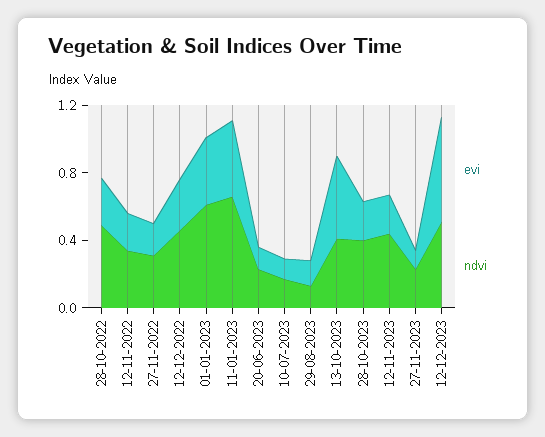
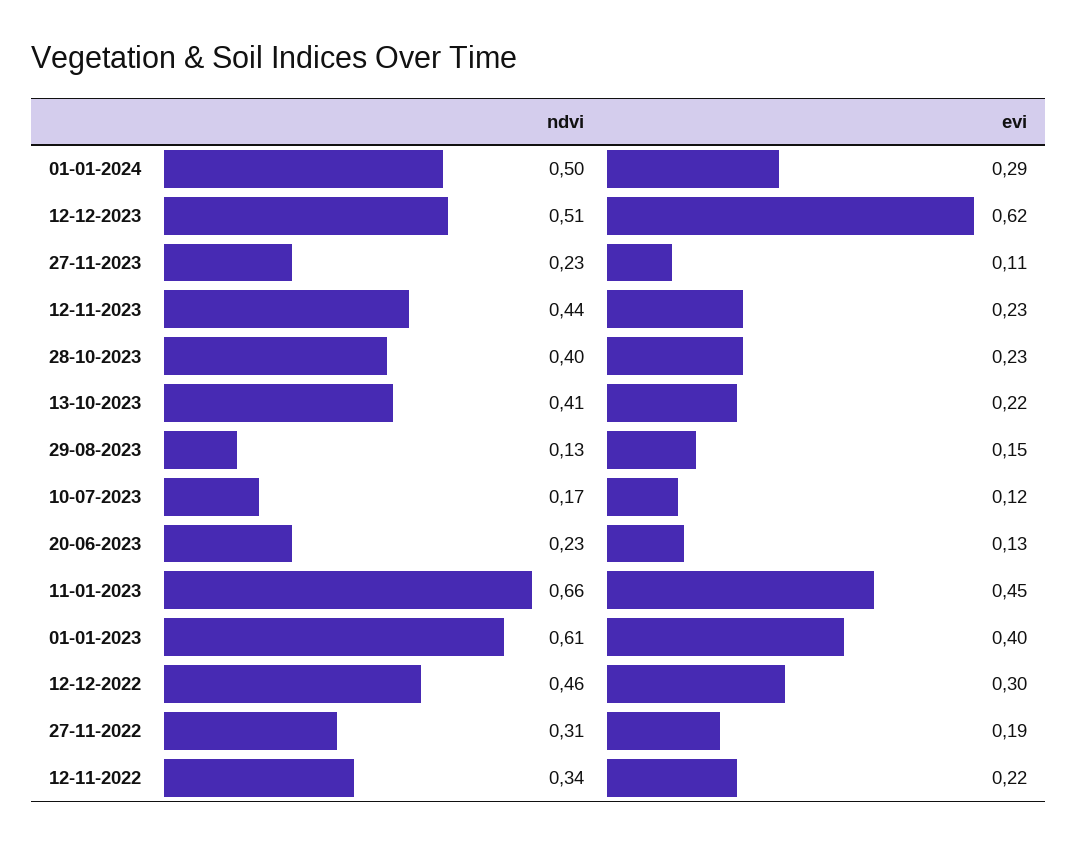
evi, 28-10-2022: 0.3 -> none
ndvi, 28-10-2022: 0.5 -> none
evi, 13-10-2023: 0.5 -> 0.22
ndvi, 01-01-2024: none -> 0.5
evi, 01-01-2024: none -> 0.29

